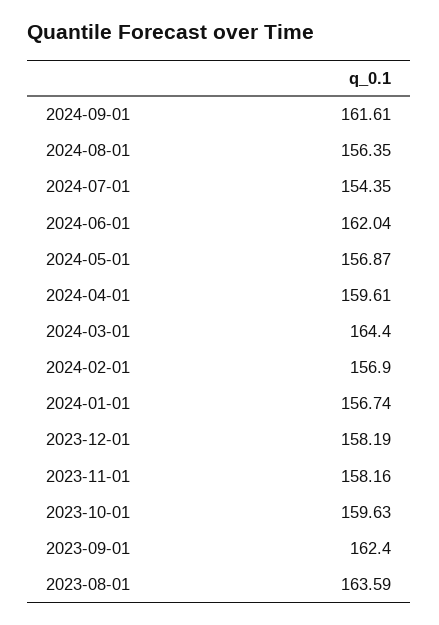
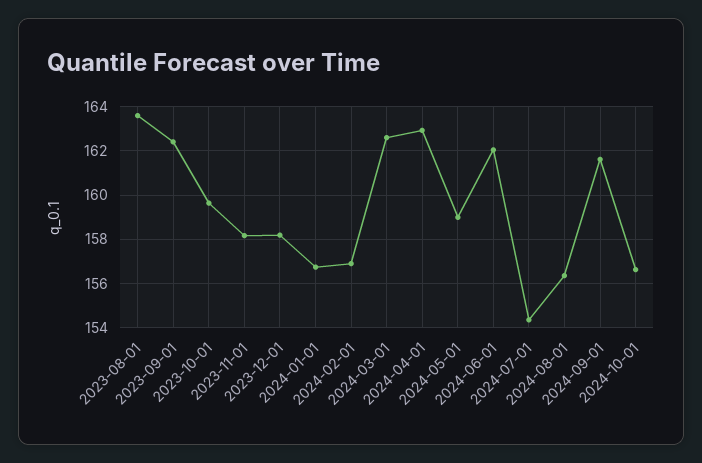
2024-05-01: 156.87 -> 159
2024-04-01: 159.61 -> 163
2024-03-01: 164.4 -> 162.5
2024-10-01: none -> 156.5

